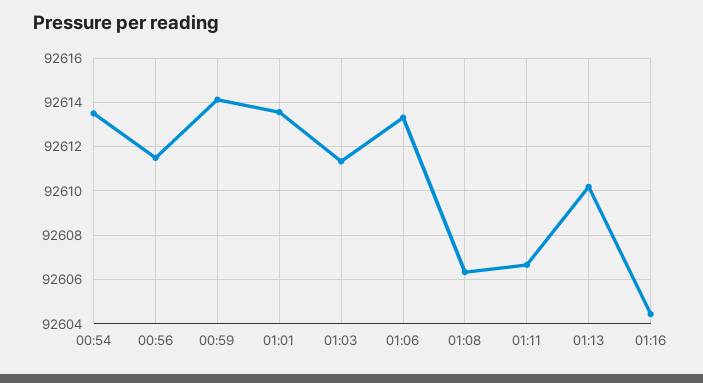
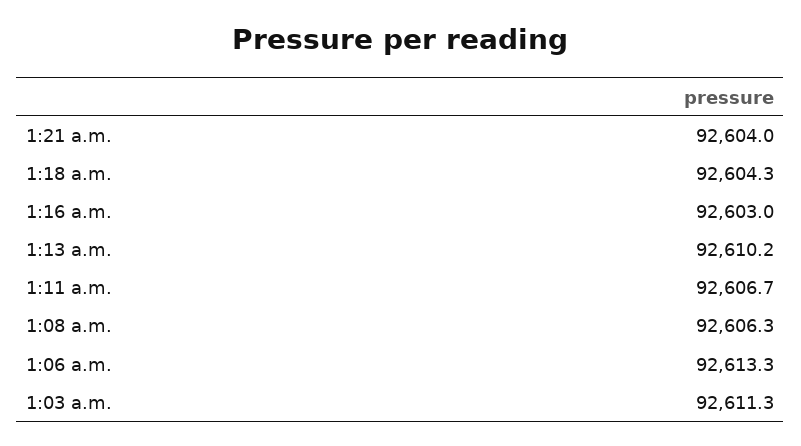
00:54: 92613.5 -> none
00:56: 92611.5 -> none
00:59: 92614 -> none
01:01: 92613.5 -> none
01:16: 92604.5 -> 92603
1:21 a.m.: none -> 92604
1:18 a.m.: none -> 92604.3

